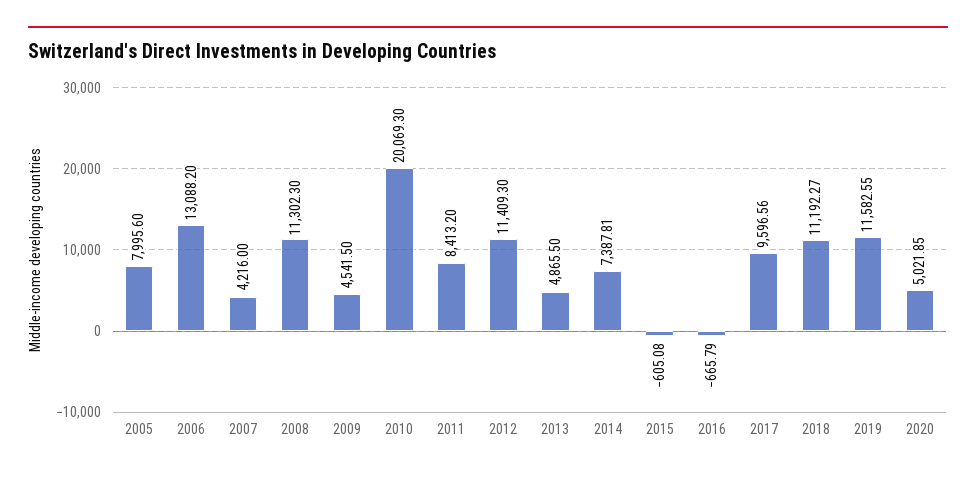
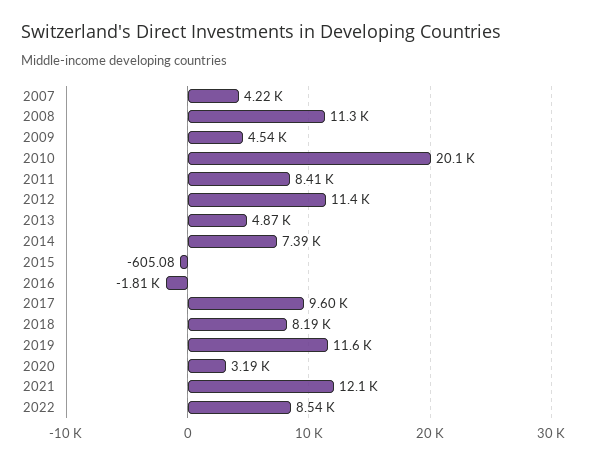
2005: 7995.6 -> none
2006: 13088.2 -> none
2016: -665.79 -> -1810
2018: 11192.27 -> 8190
2020: 5021.85 -> 3190
2021: none -> 12100
2022: none -> 8540

